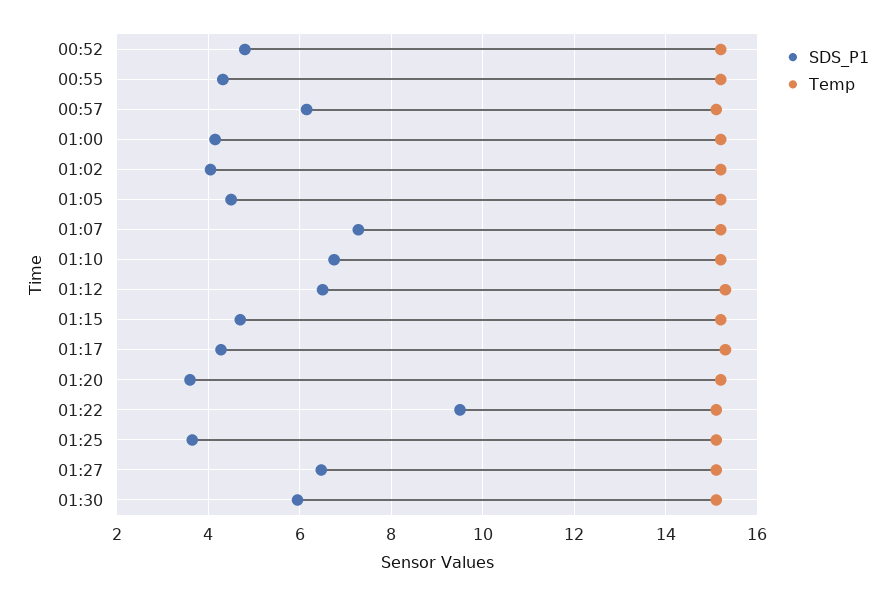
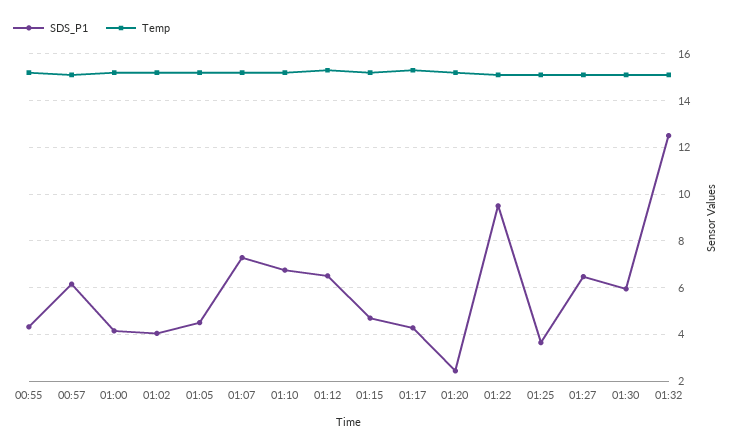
SDS_P1, 00:52: 4.8 -> none
Temp, 00:52: 15.2 -> none
SDS_P1, 01:20: 3.6 -> 2.5
SDS_P1, 01:32: none -> 12.5
Temp, 01:32: none -> 15

